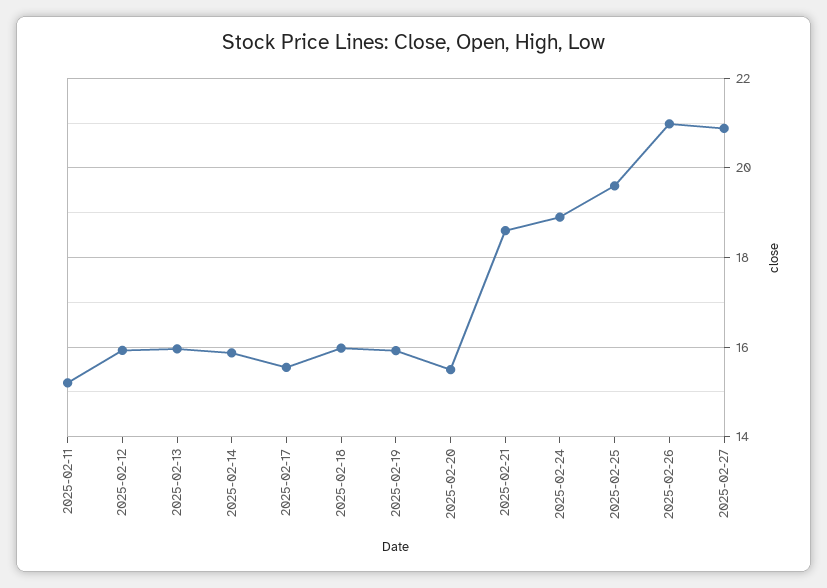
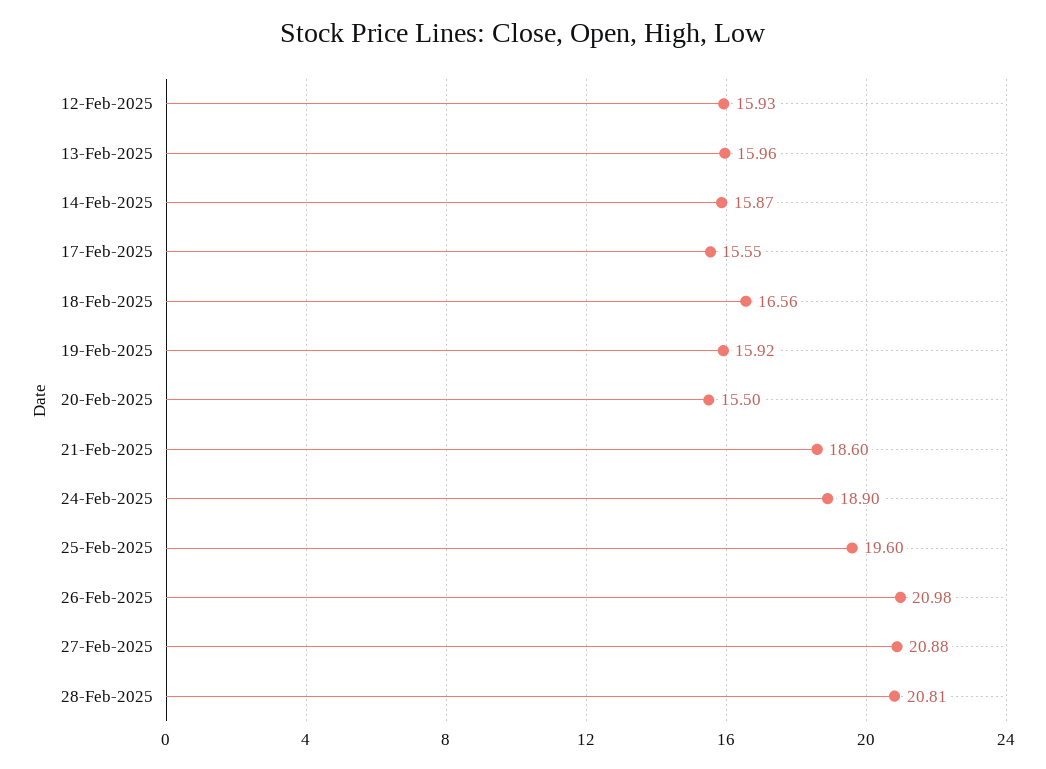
2025-02-11: 15.2 -> none
2025-02-18: 16 -> 16.56
28-Feb-2025: none -> 20.81

